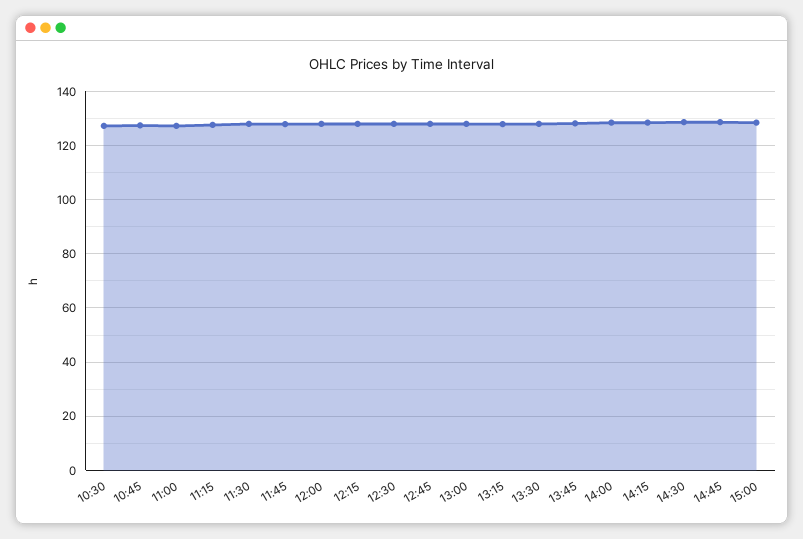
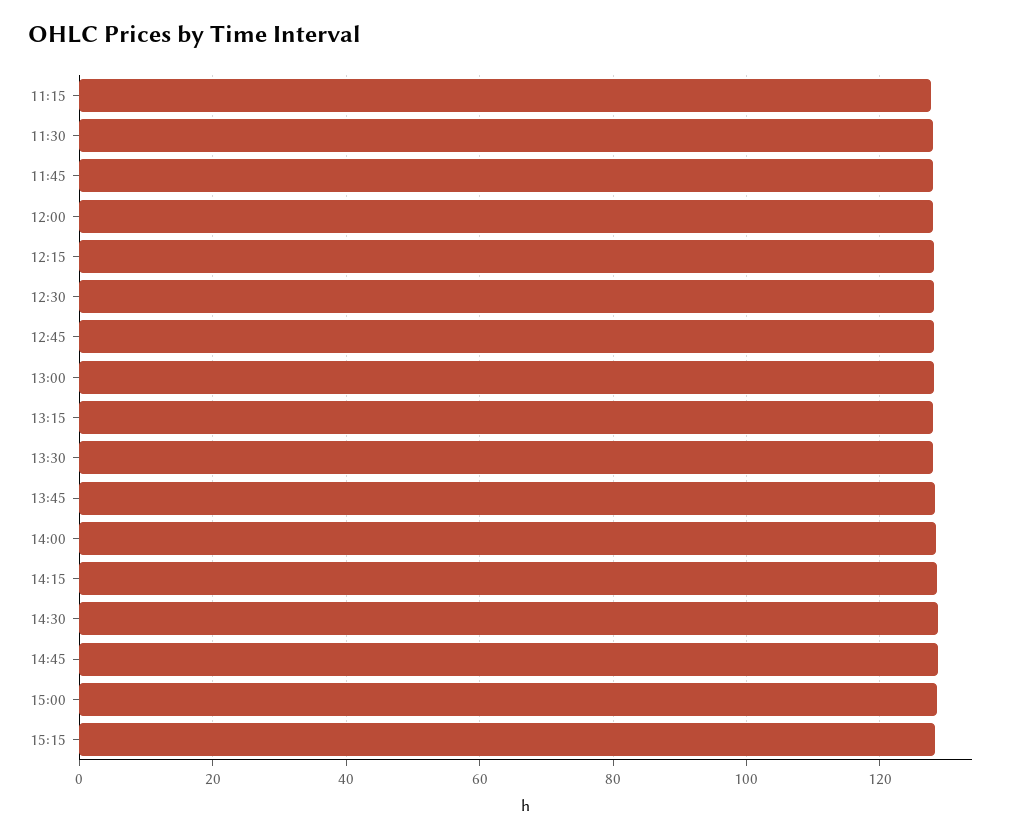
10:30: 127.5 -> none
10:45: 127.5 -> none
11:00: 127.5 -> none
15:15: none -> 128

